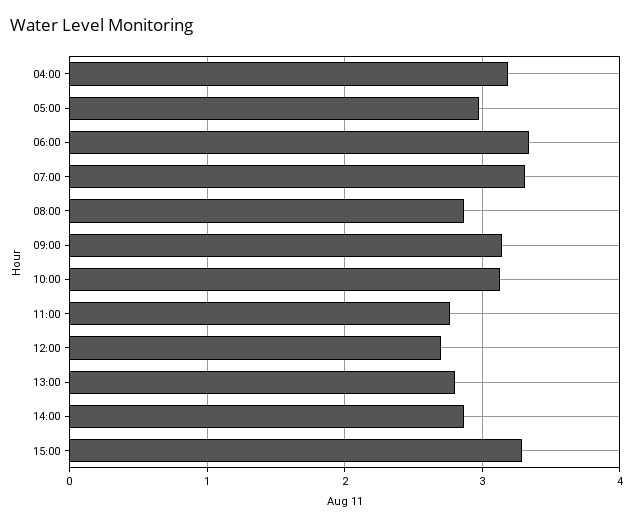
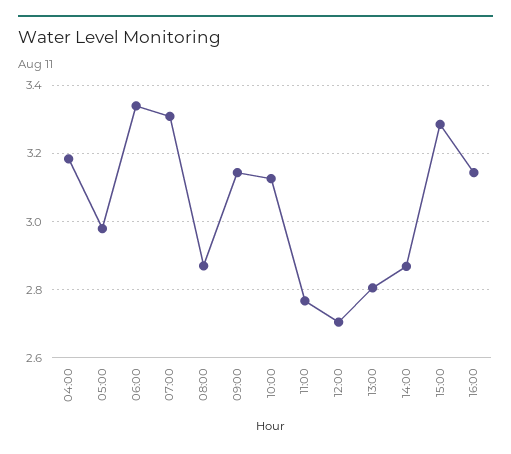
16:00: none -> 3.14

